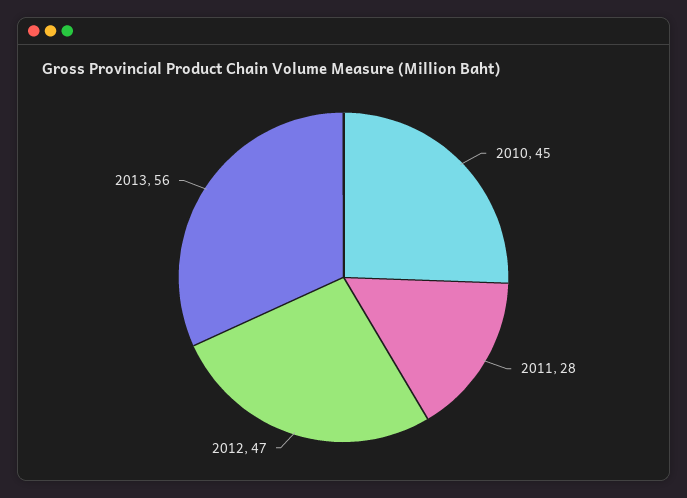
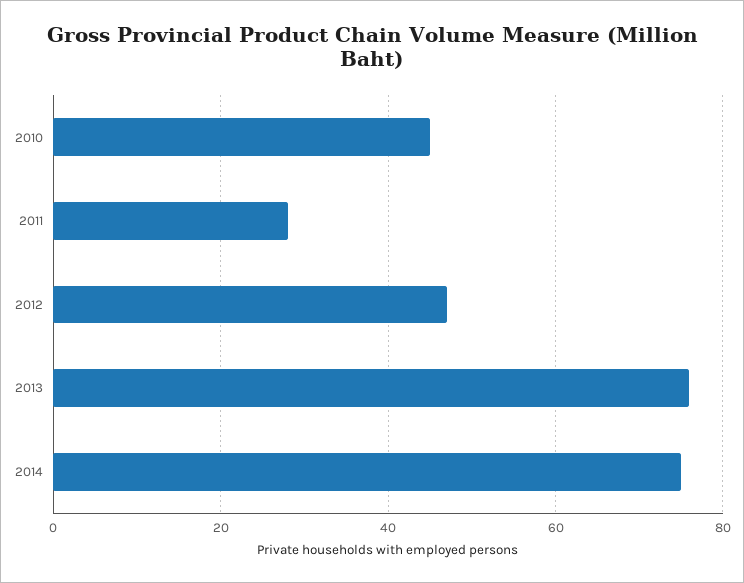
2013: 56 -> 75
2014: none -> 75

